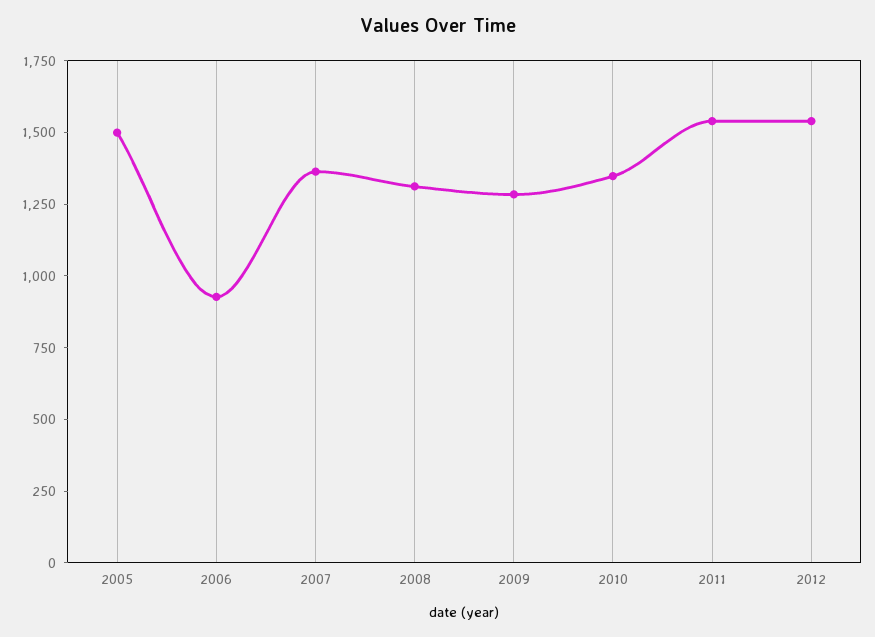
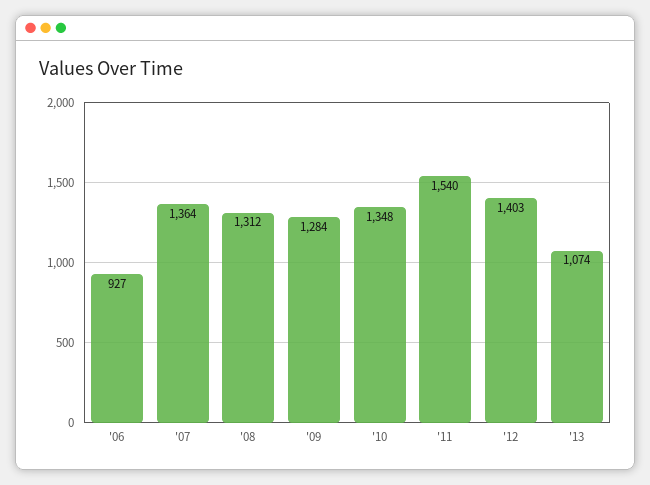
2005: 1500 -> none
2012: 1550 -> 1403
'13: none -> 1074

